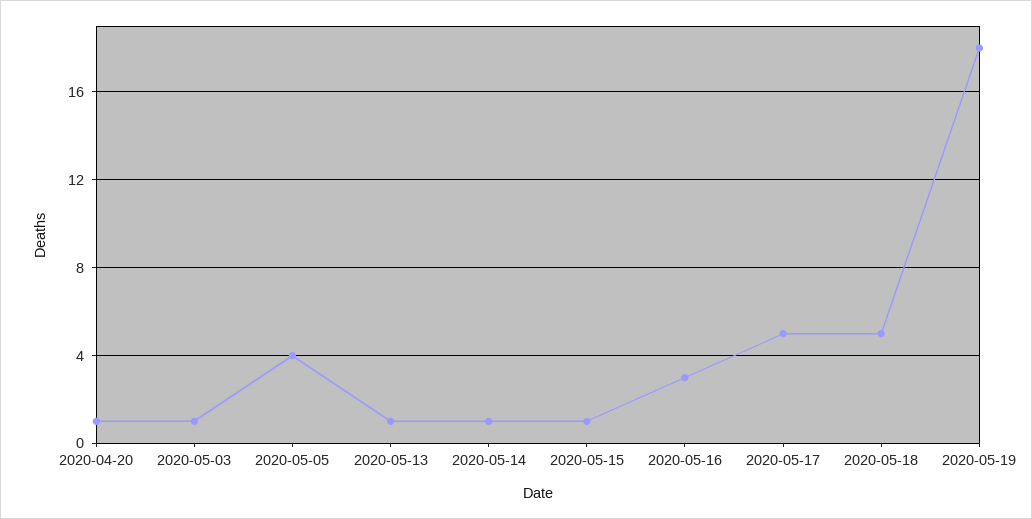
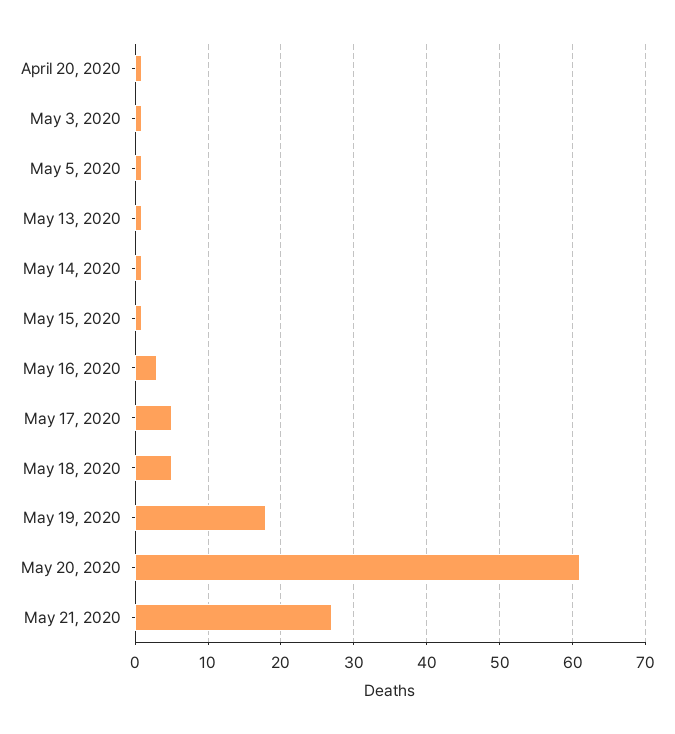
2020-05-05: 4 -> 1
May 20, 2020: none -> 61
May 21, 2020: none -> 27

